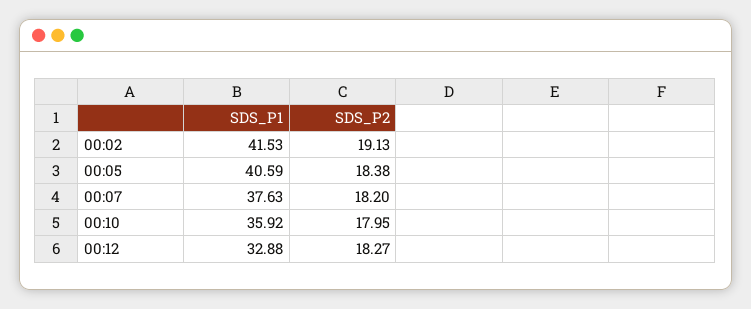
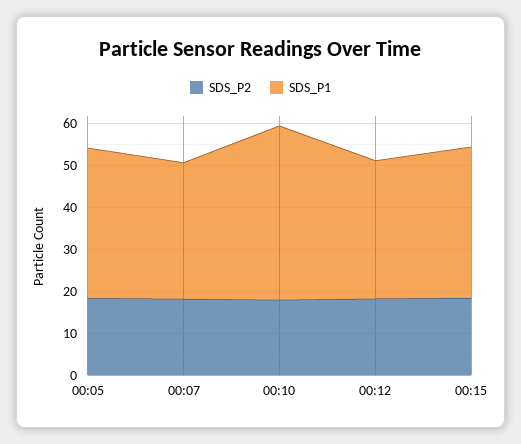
SDS_P1, 00:02: 41.53 -> none
SDS_P2, 00:02: 19.13 -> none
SDS_P1, 00:05: 40.59 -> 36
SDS_P1, 00:07: 37.63 -> 32
SDS_P1, 00:10: 35.92 -> 42
SDS_P2, 00:15: none -> 18
SDS_P1, 00:15: none -> 36

